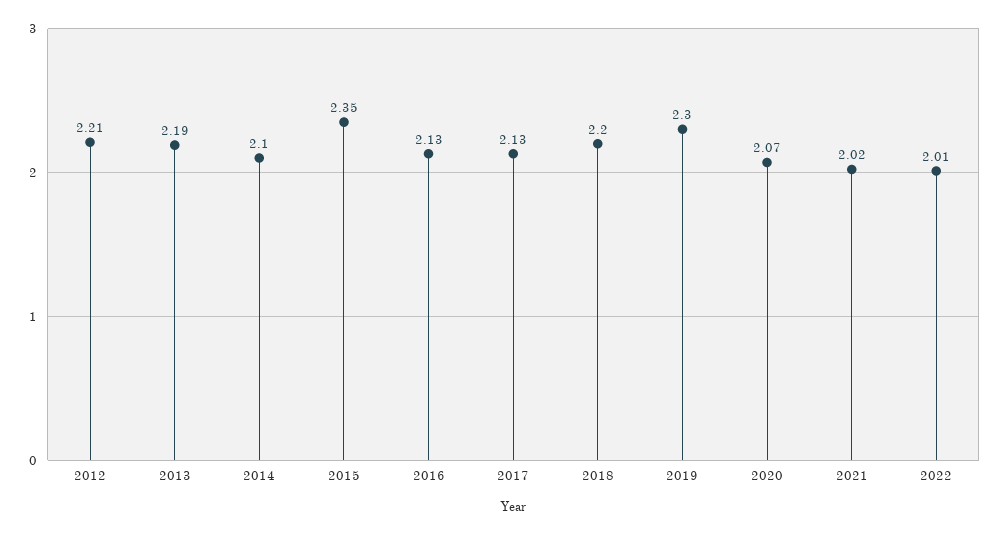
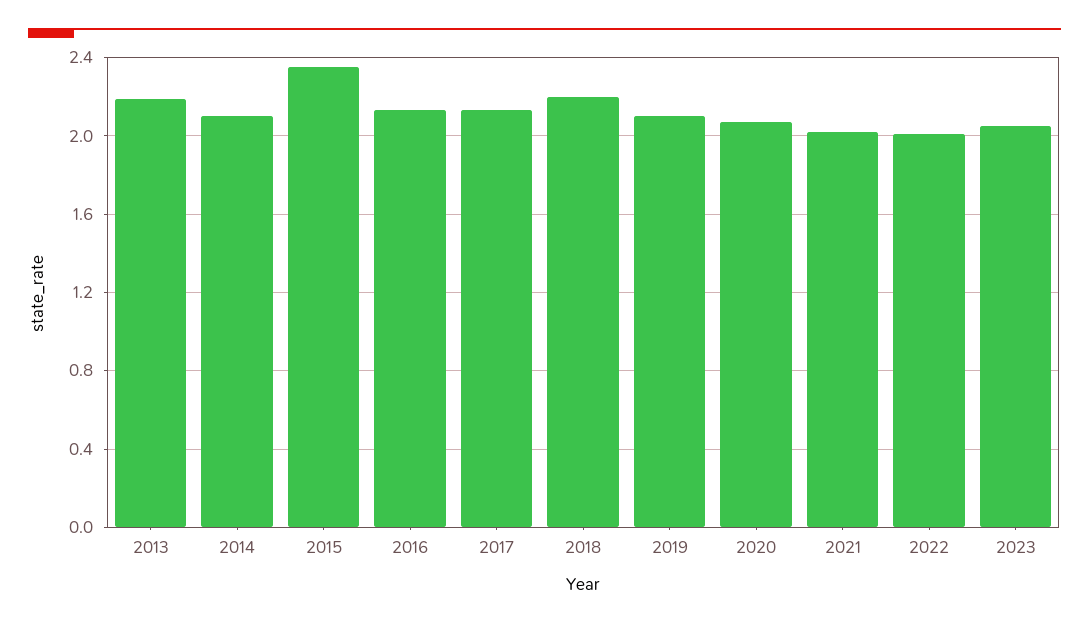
2012: 2.21 -> none
2019: 2.3 -> 2.1
2023: none -> 2.05

